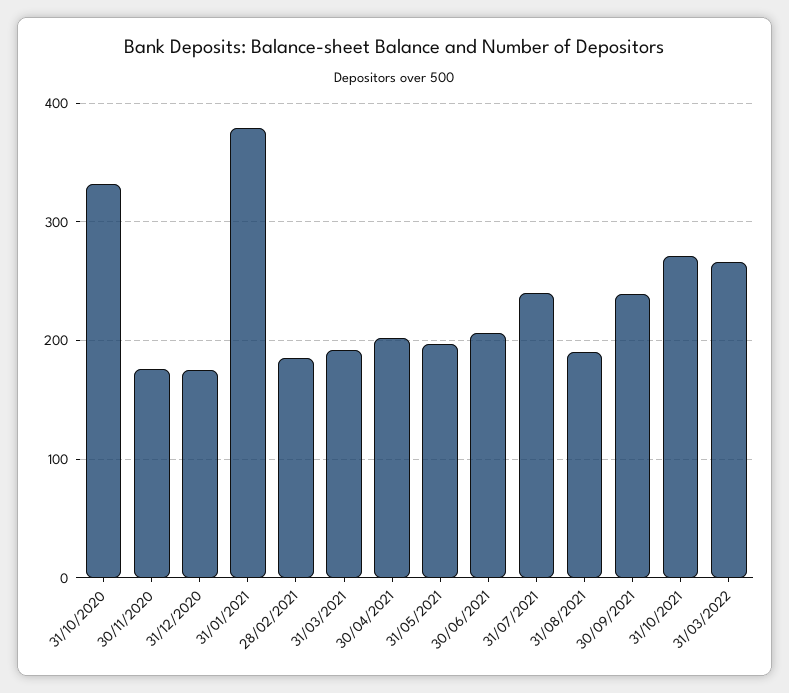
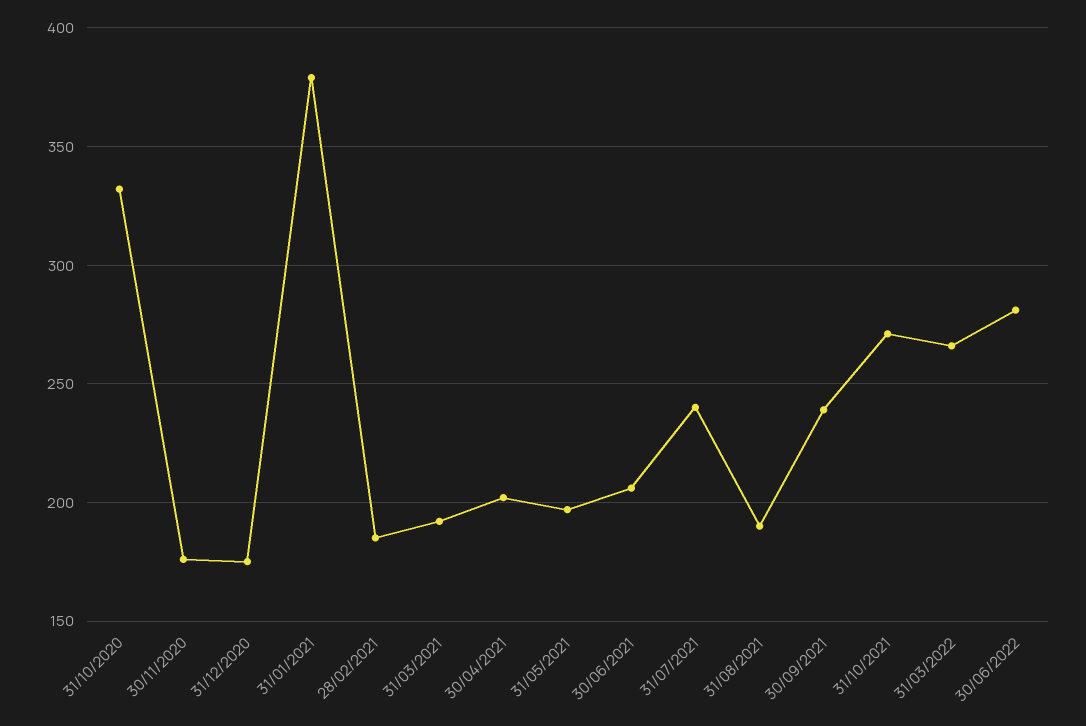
30/06/2022: none -> 280

